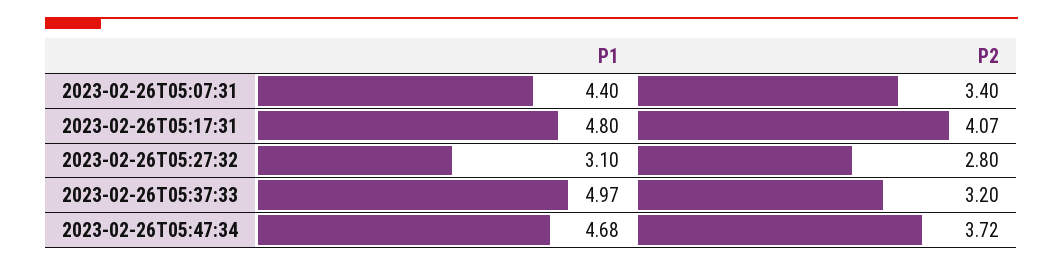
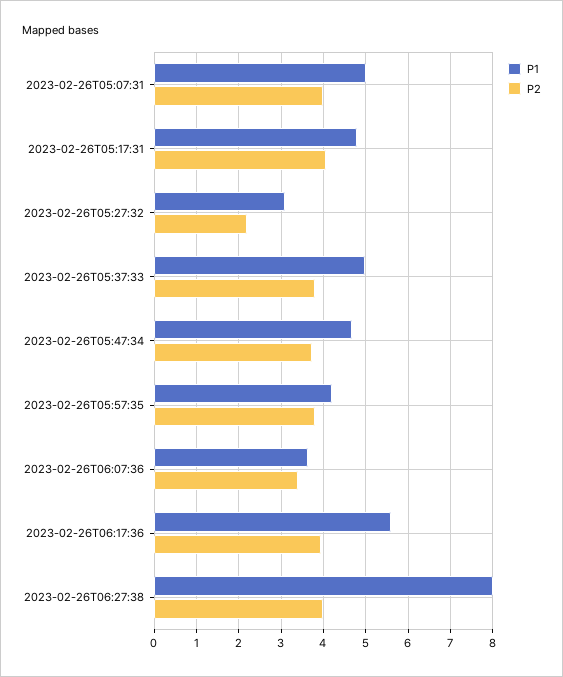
P1, 2023-02-26T05:07:31: 4.4 -> 5
P2, 2023-02-26T05:07:31: 3.4 -> 4
P2, 2023-02-26T05:27:32: 2.8 -> 2.2
P2, 2023-02-26T05:37:33: 3.2 -> 3.8
P1, 2023-02-26T05:57:35: none -> 4.2
P2, 2023-02-26T05:57:35: none -> 3.8
P1, 2023-02-26T06:07:36: none -> 3.6
P2, 2023-02-26T06:07:36: none -> 3.4
P1, 2023-02-26T06:17:36: none -> 5.6
P2, 2023-02-26T06:17:36: none -> 4
P1, 2023-02-26T06:27:38: none -> 8
P2, 2023-02-26T06:27:38: none -> 4

